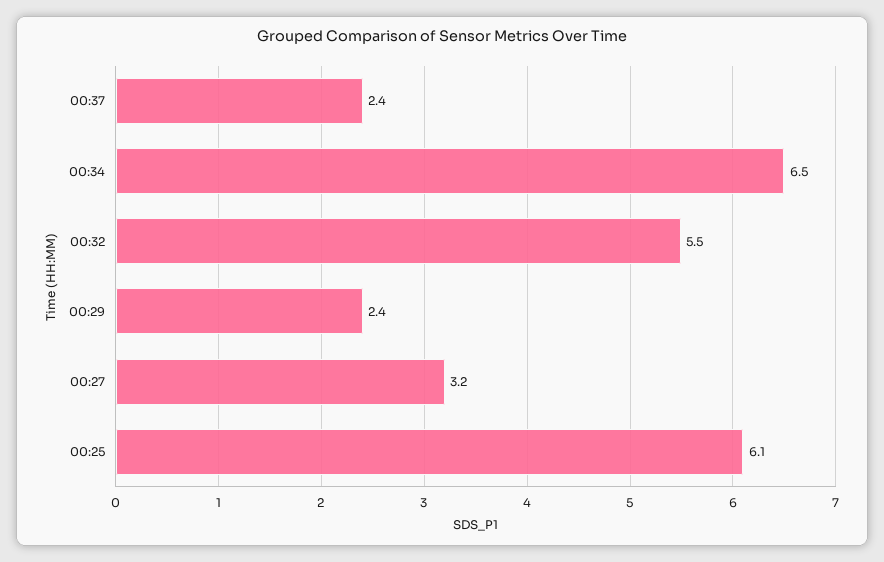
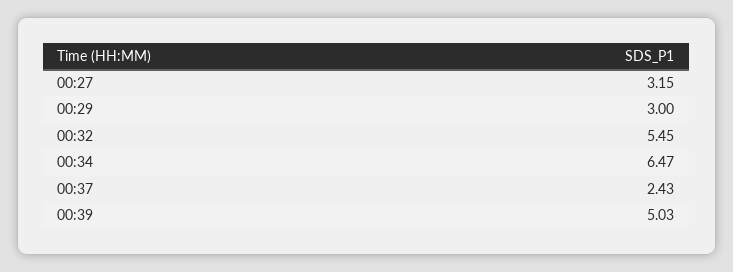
00:29: 2.4 -> 3
00:25: 6.1 -> none
00:39: none -> 5.03

